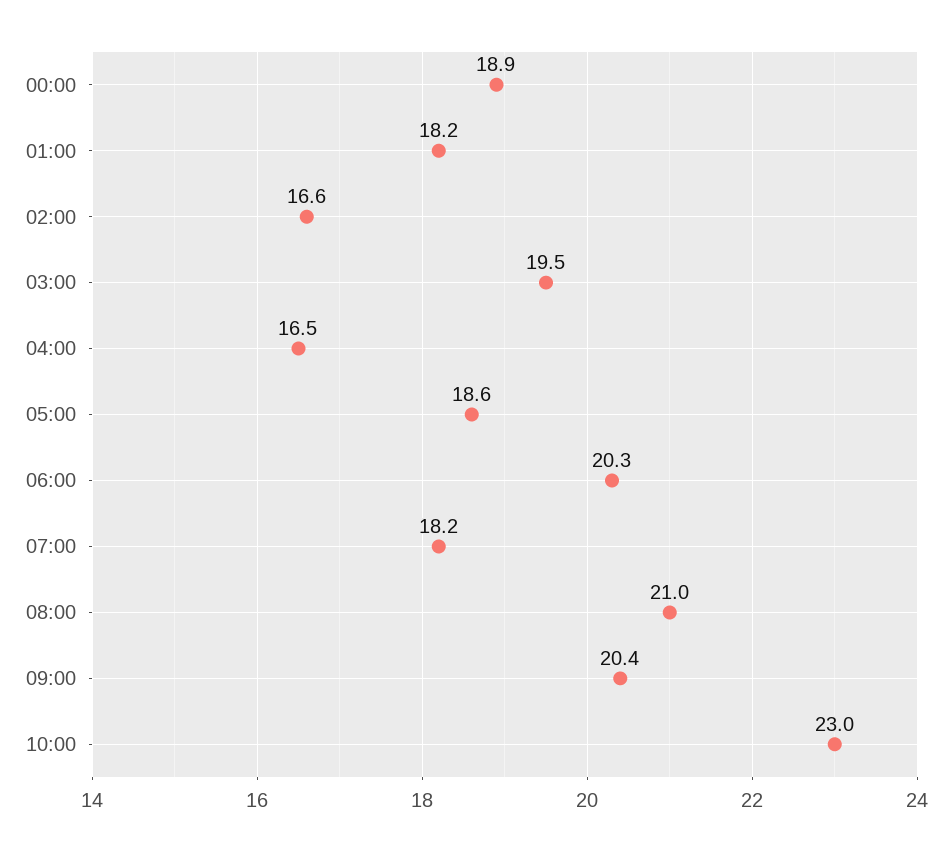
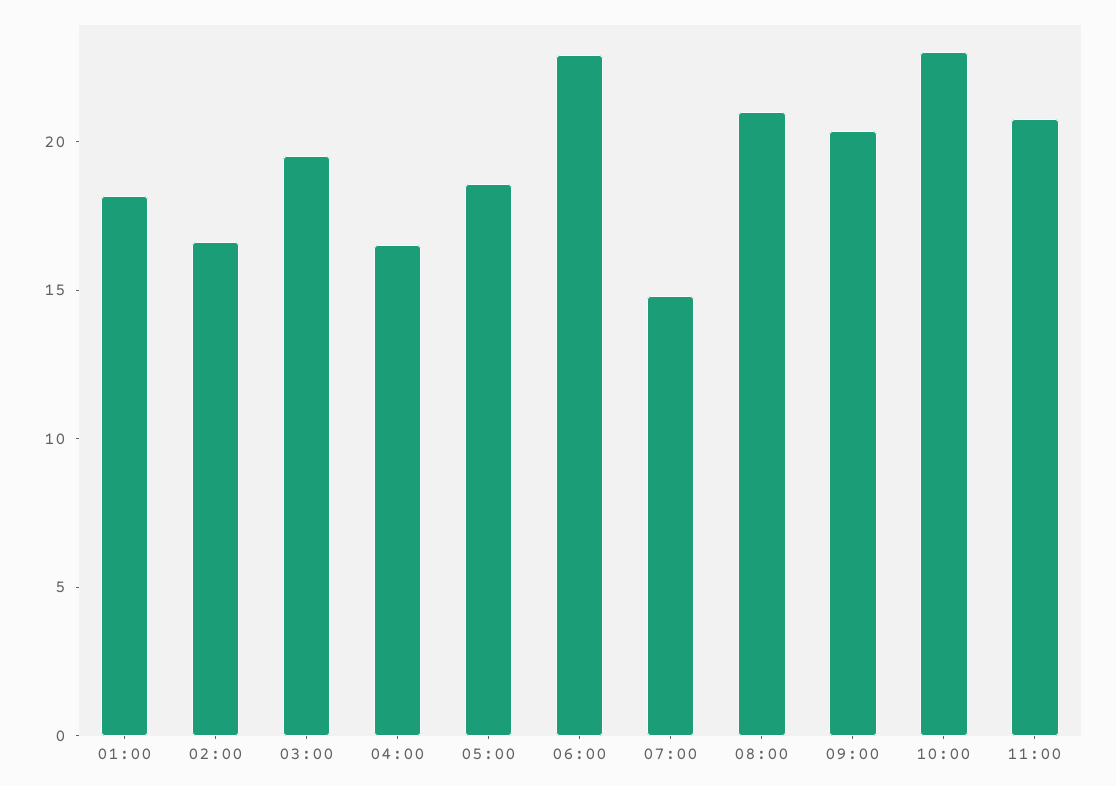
00:00: 18.9 -> none
06:00: 20.3 -> 23
07:00: 18.2 -> 15
11:00: none -> 21

